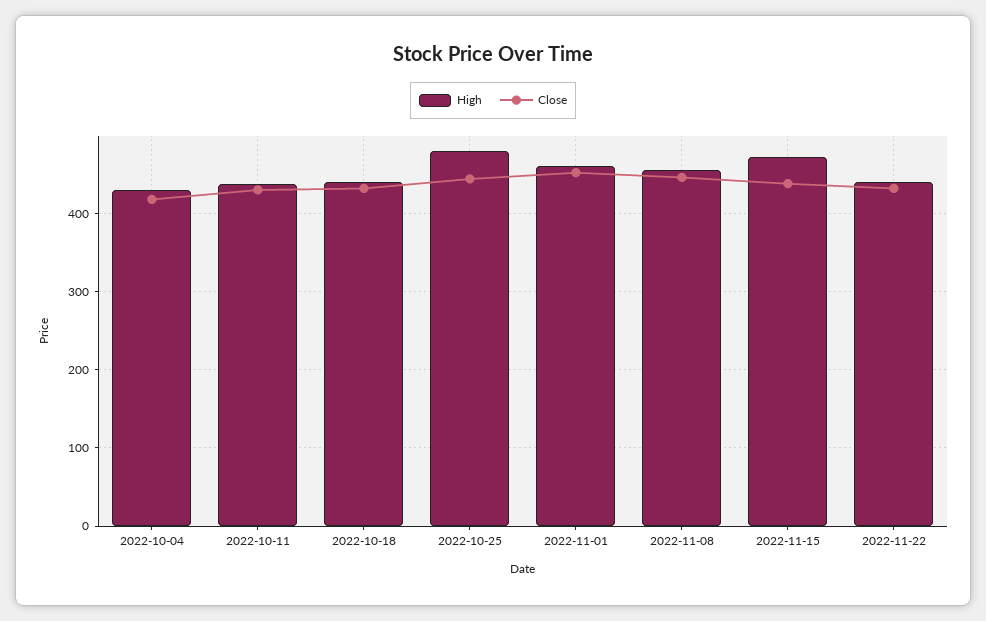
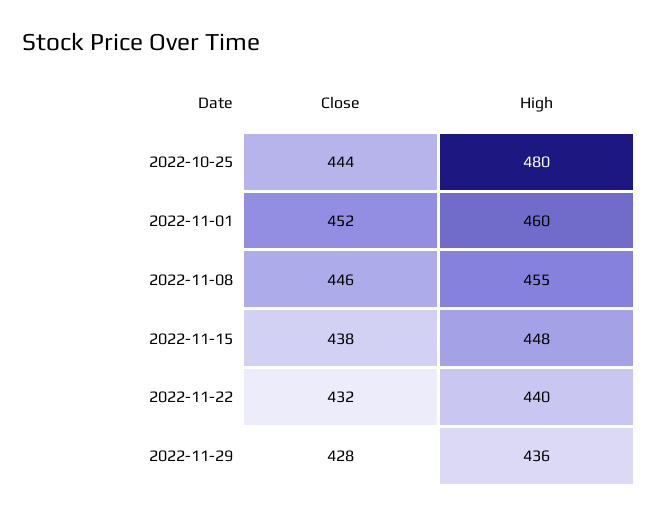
High, 2022-10-04: 430 -> none
Close, 2022-10-04: 420 -> none
High, 2022-10-11: 440 -> none
Close, 2022-10-11: 430 -> none
High, 2022-10-18: 440 -> none
Close, 2022-10-18: 430 -> none
High, 2022-11-15: 470 -> 448
Close, 2022-11-29: none -> 428
High, 2022-11-29: none -> 436

